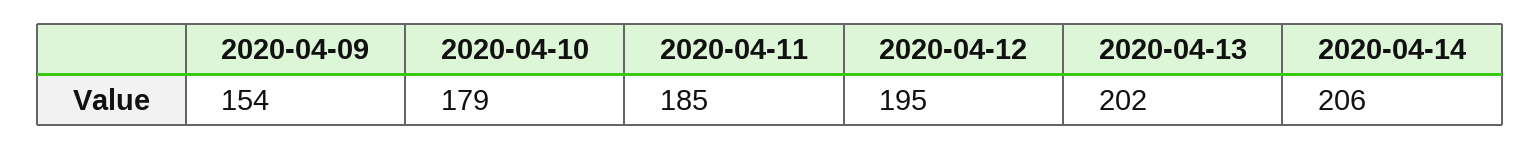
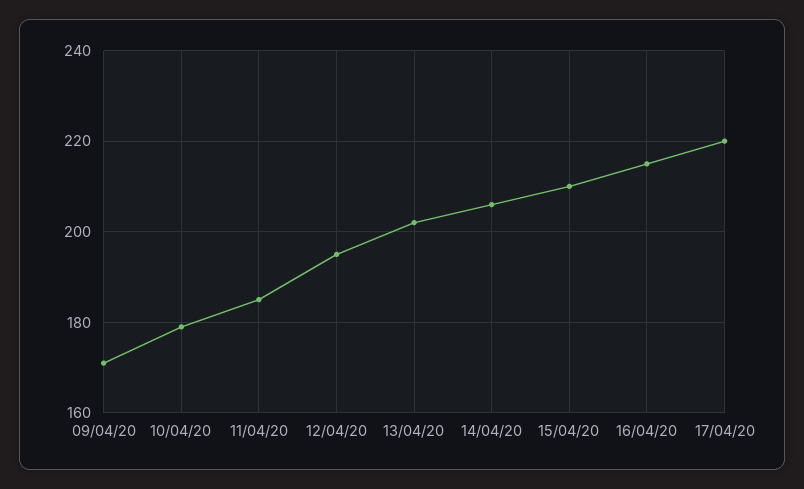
2020-04-09: 154 -> 170
15/04/20: none -> 210
16/04/20: none -> 215
17/04/20: none -> 220

